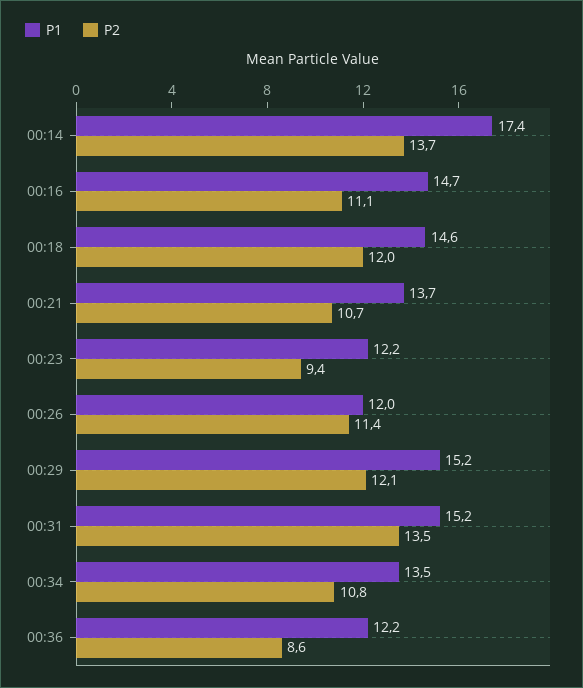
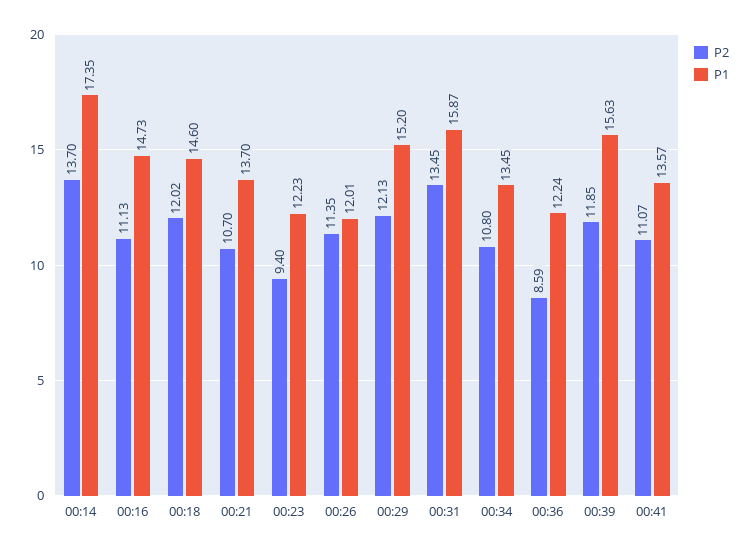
P1, 00:31: 15.2 -> 15.87
P2, 00:39: none -> 11.85
P1, 00:39: none -> 15.63
P2, 00:41: none -> 11.07
P1, 00:41: none -> 13.57

